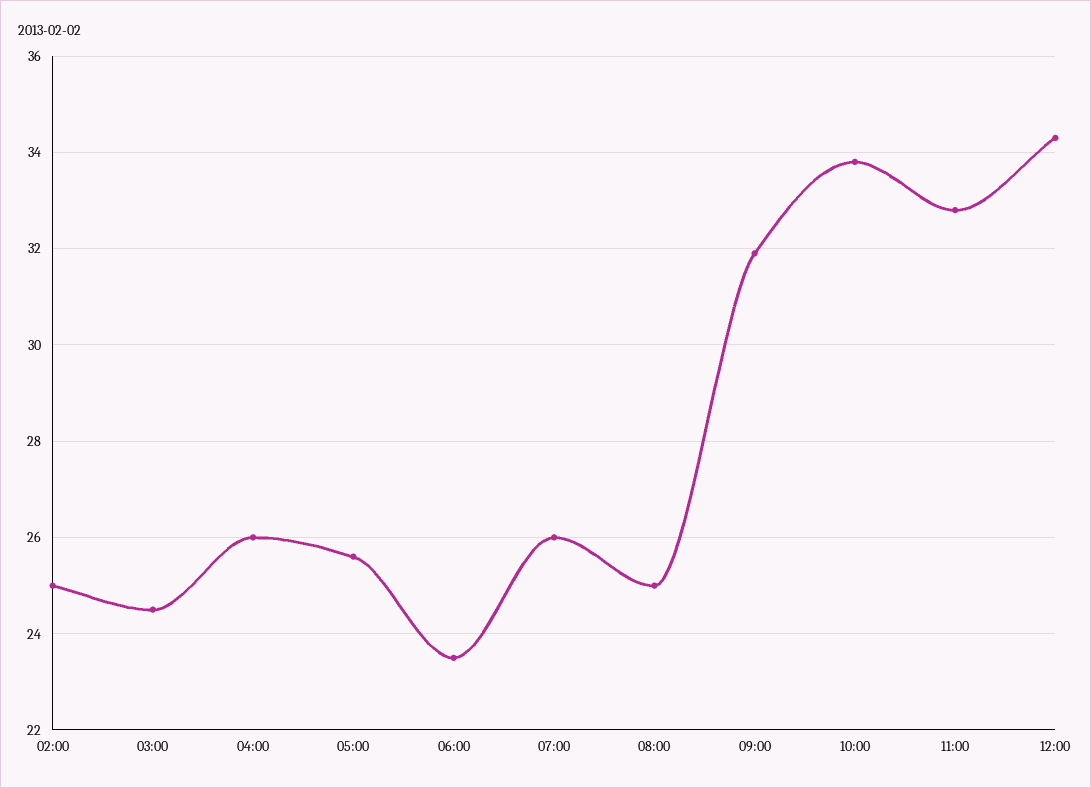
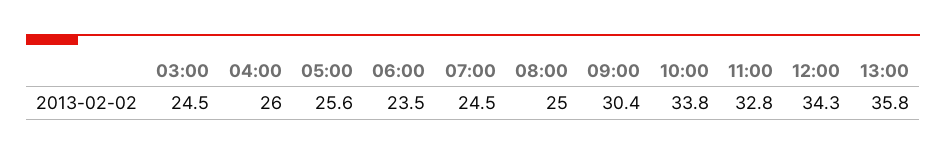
02:00: 25 -> none
07:00: 26 -> 24.5
09:00: 32 -> 30.4
13:00: none -> 35.8

